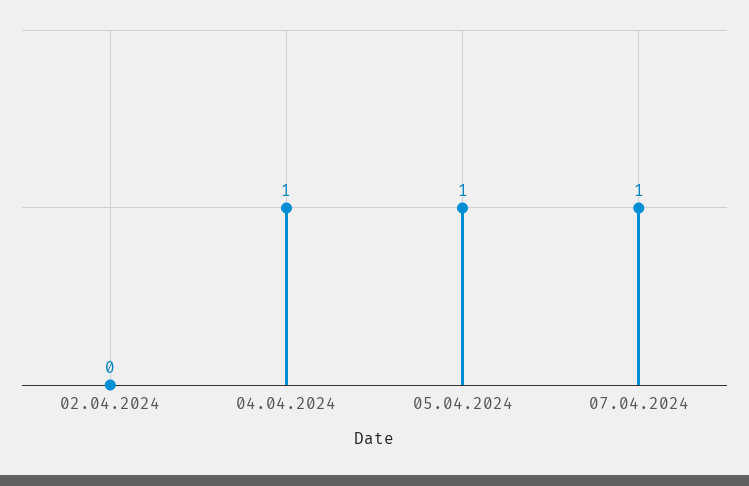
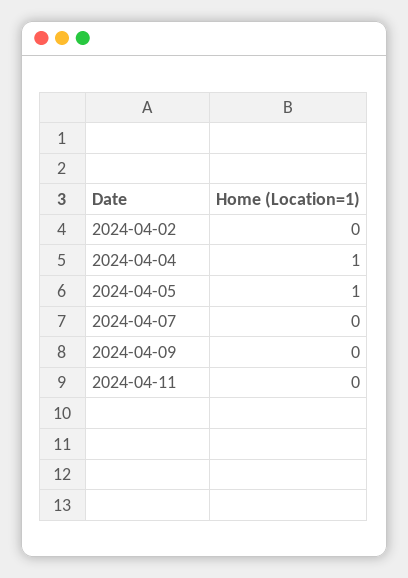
07.04.2024: 1 -> 0
2024-04-09: none -> 0
2024-04-11: none -> 0

